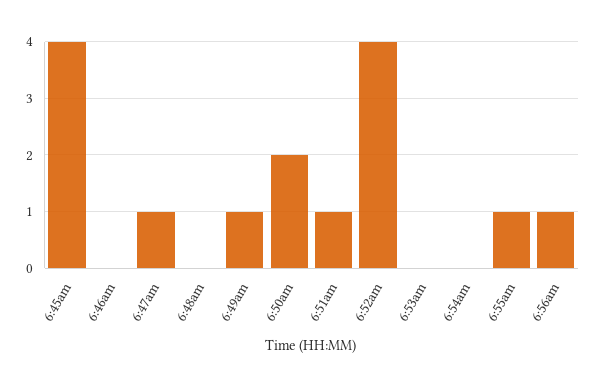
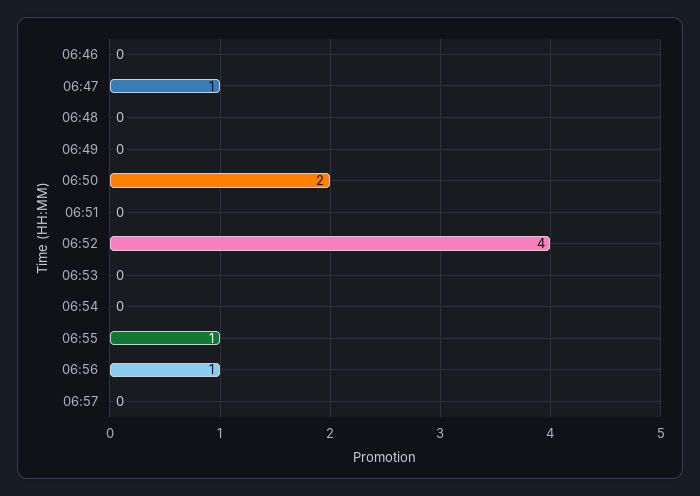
6:45am: 4 -> none
6:49am: 1 -> 0
6:51am: 1 -> 0
06:57: none -> 0

